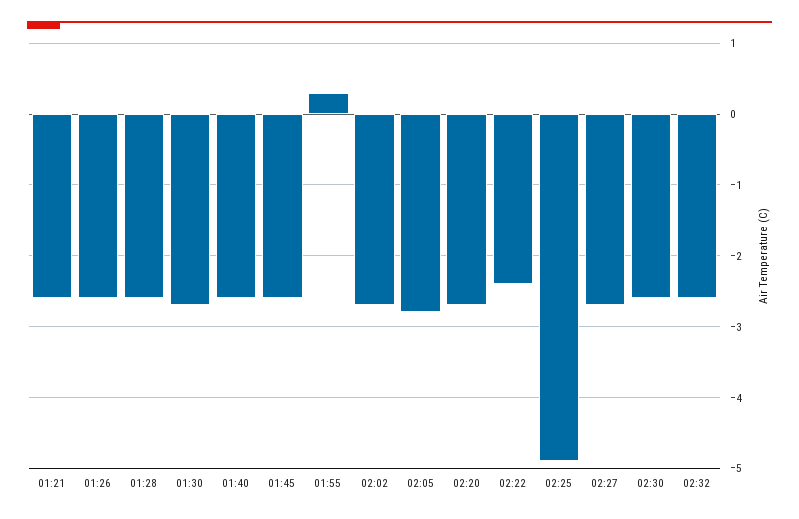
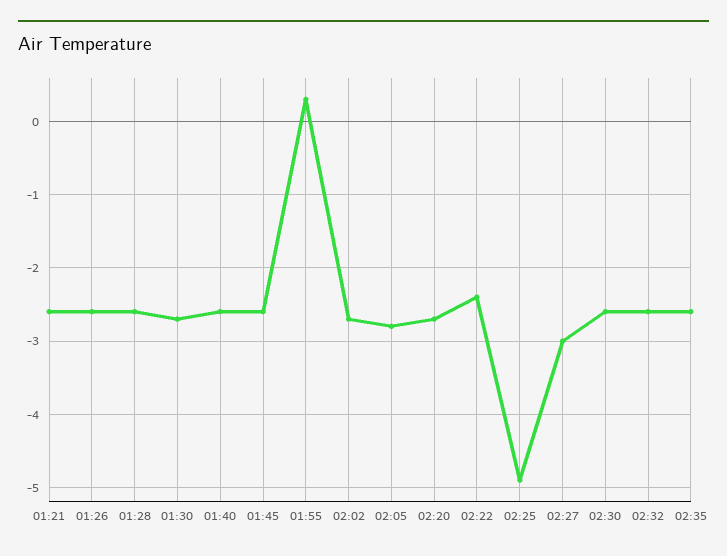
02:27: -2.7 -> -3
02:35: none -> -2.6

